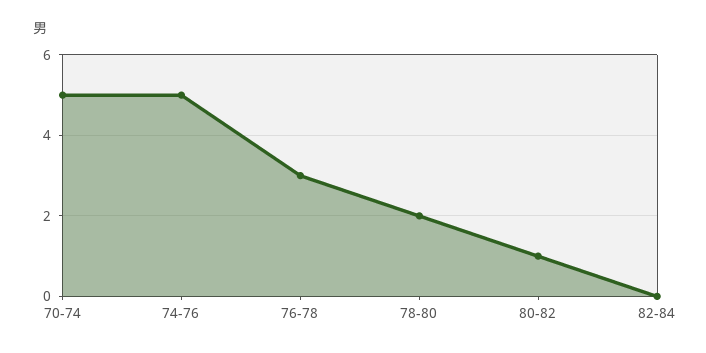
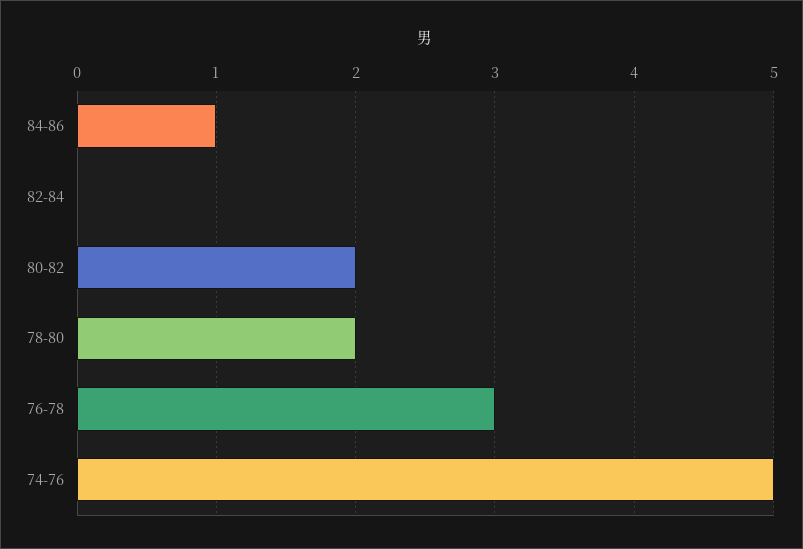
70-74: 5 -> none
80-82: 1 -> 2
84-86: none -> 1

